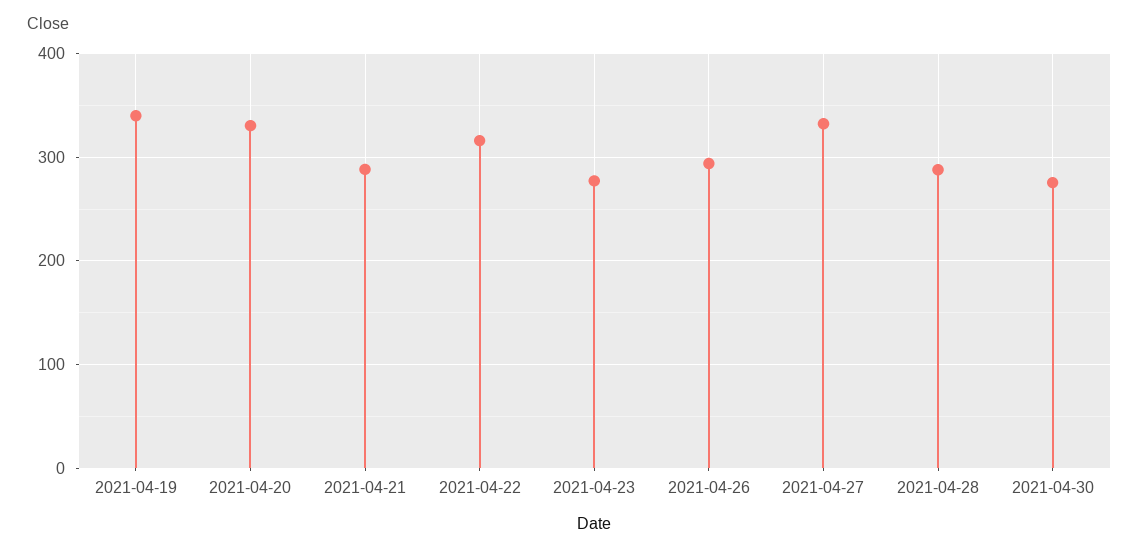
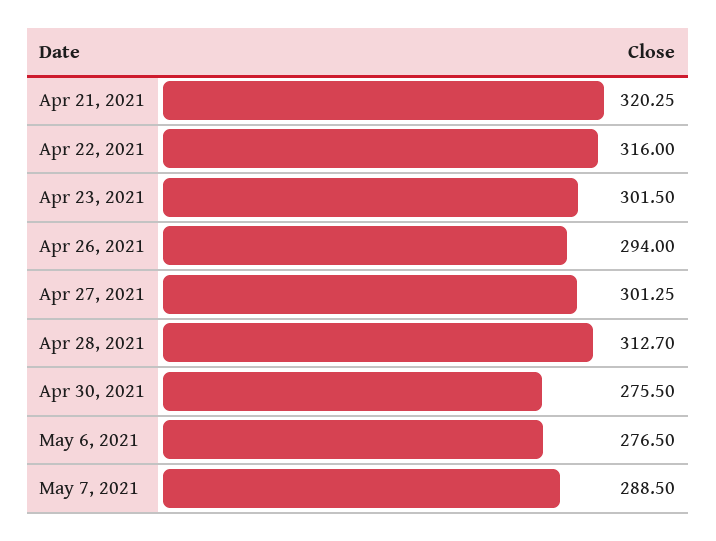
2021-04-19: 340 -> none
2021-04-20: 330 -> none
2021-04-21: 290 -> 320.25
2021-04-23: 280 -> 301.5
2021-04-27: 330 -> 301.25
2021-04-28: 290 -> 312.7
May 6, 2021: none -> 276.5
May 7, 2021: none -> 288.5

